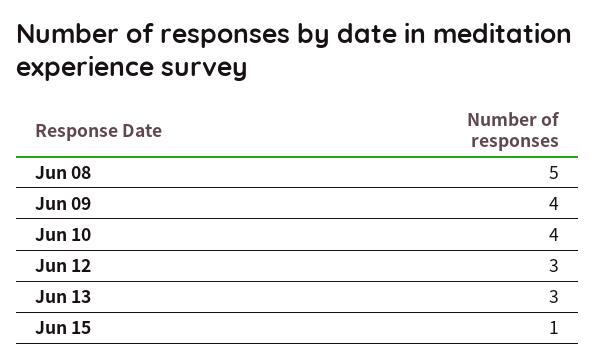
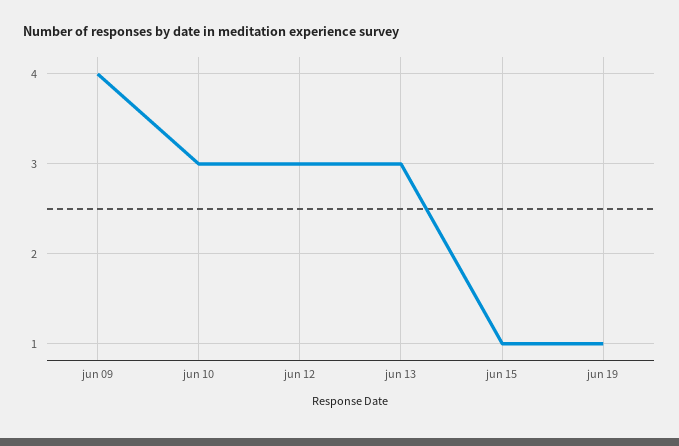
Jun 08: 5 -> none
Jun 10: 4 -> 3
jun 19: none -> 1

